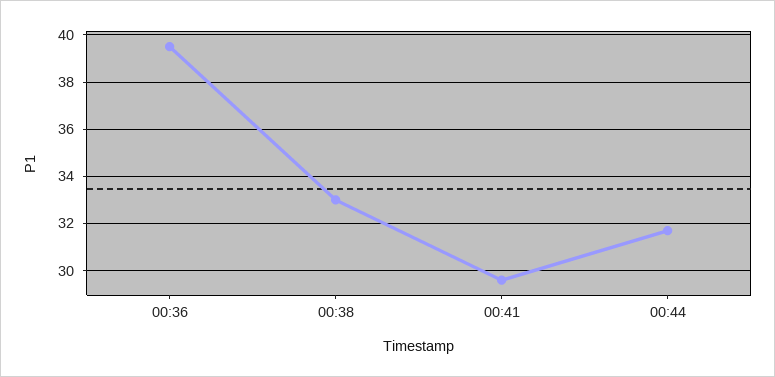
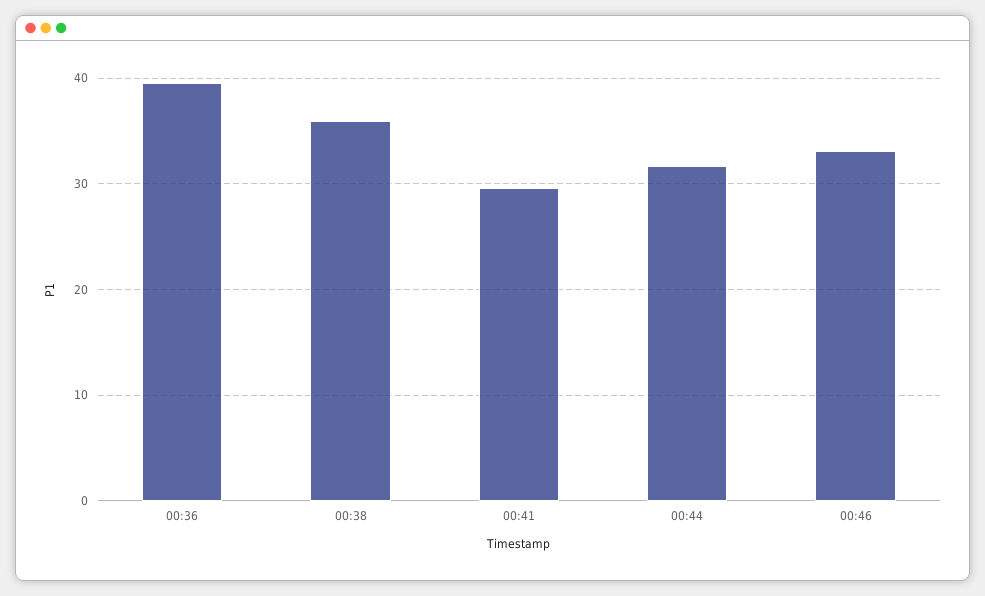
00:38: 33 -> 36
00:46: none -> 33

